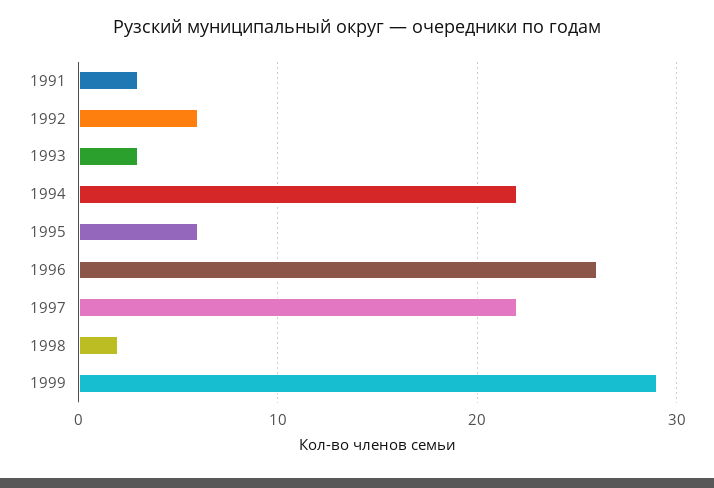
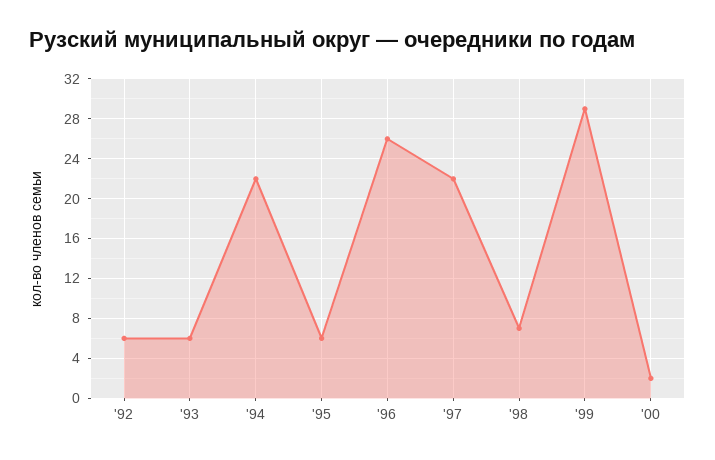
1991: 3 -> none
1993: 3 -> 6
1998: 2 -> 7
'00: none -> 2

